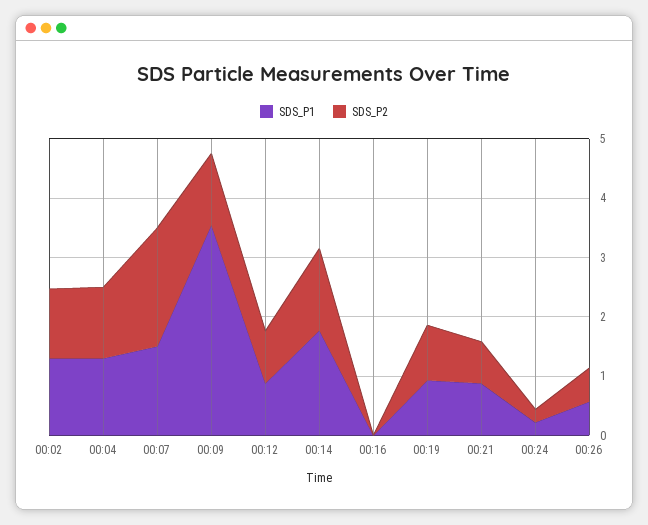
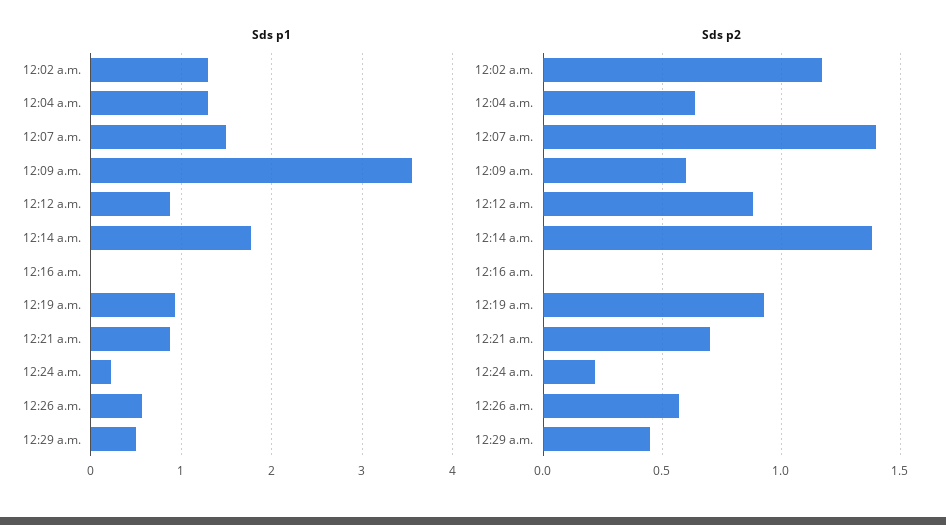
SDS_P2, 00:04: 1.2 -> 0.65
SDS_P2, 00:07: 2 -> 1.4
SDS_P2, 00:09: 1.2 -> 0.6
SDS_P1, 12:29 a.m.: none -> 0.5
SDS_P2, 12:29 a.m.: none -> 0.45

